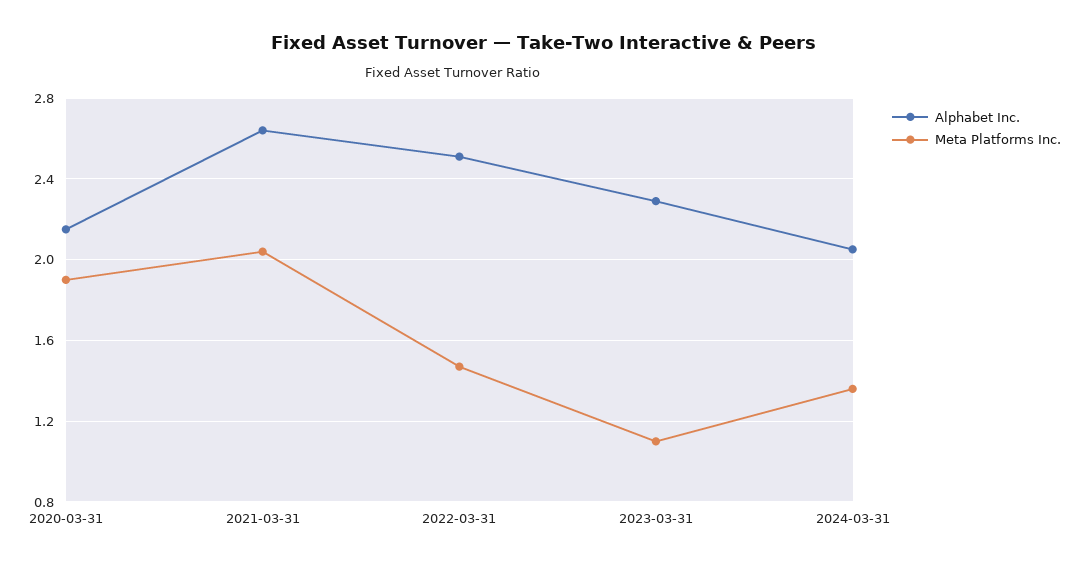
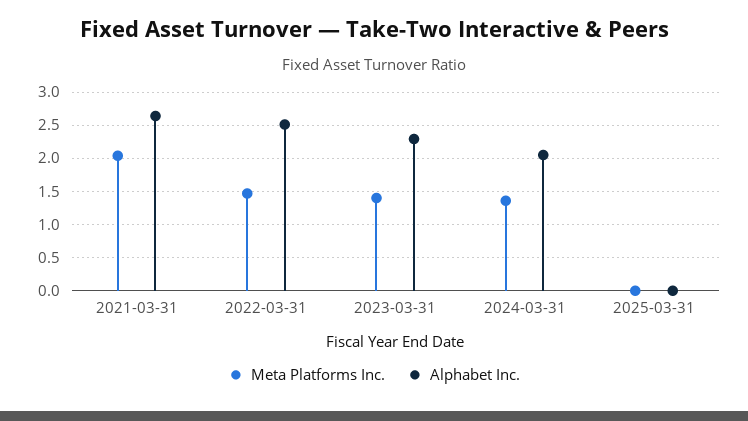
Alphabet Inc., 2020-03-31: 2.15 -> none
Meta Platforms Inc., 2020-03-31: 1.9 -> none
Meta Platforms Inc., 2023-03-31: 1.1 -> 1.4
Meta Platforms Inc., 2025-03-31: none -> 0
Alphabet Inc., 2025-03-31: none -> 0

